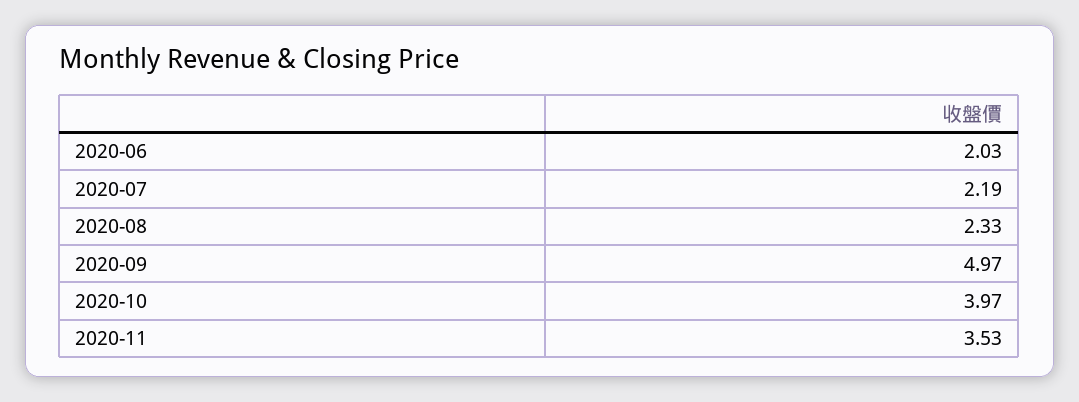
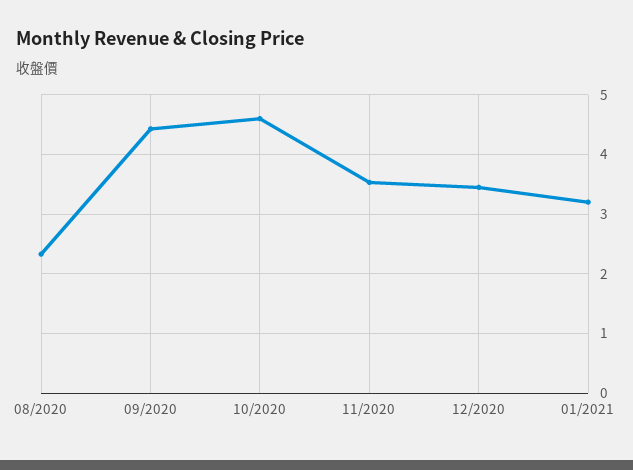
2020-06: 2.03 -> none
2020-07: 2.19 -> none
2020-09: 4.97 -> 4.4
2020-10: 3.97 -> 4.6
12/2020: none -> 3.4
01/2021: none -> 3.2

